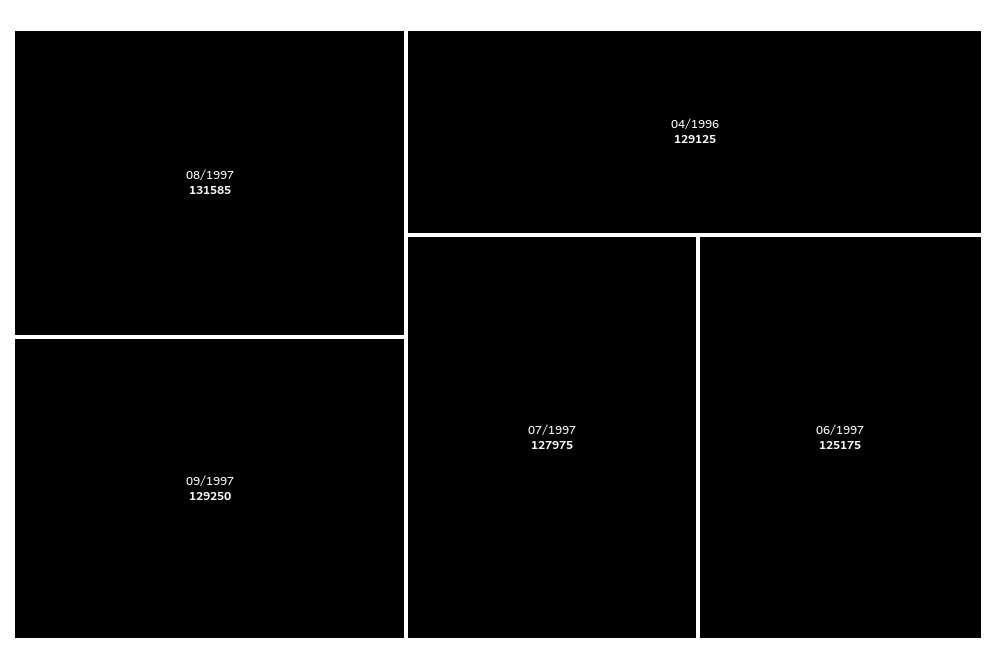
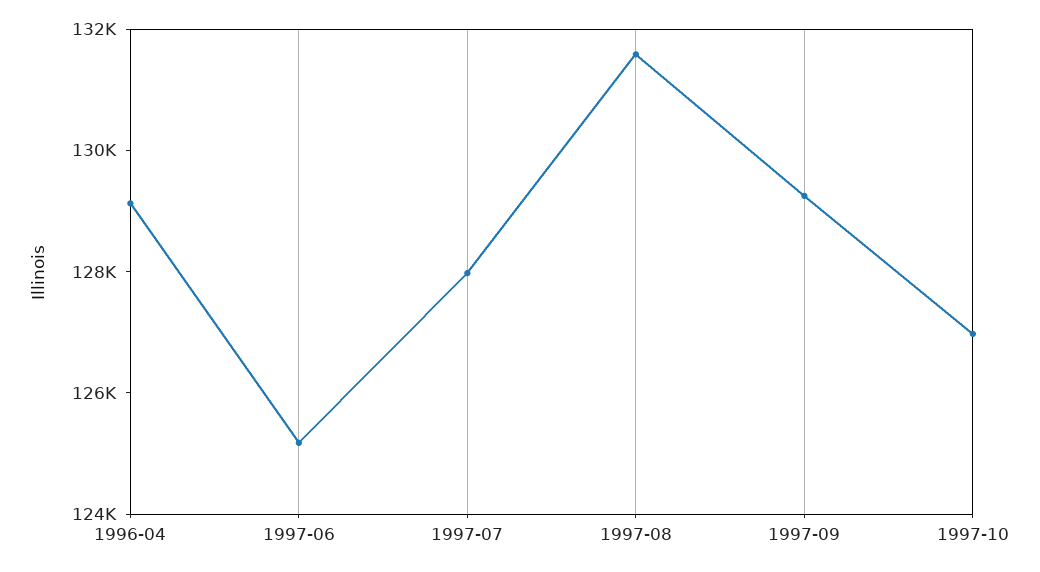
1997-10: none -> 127000

